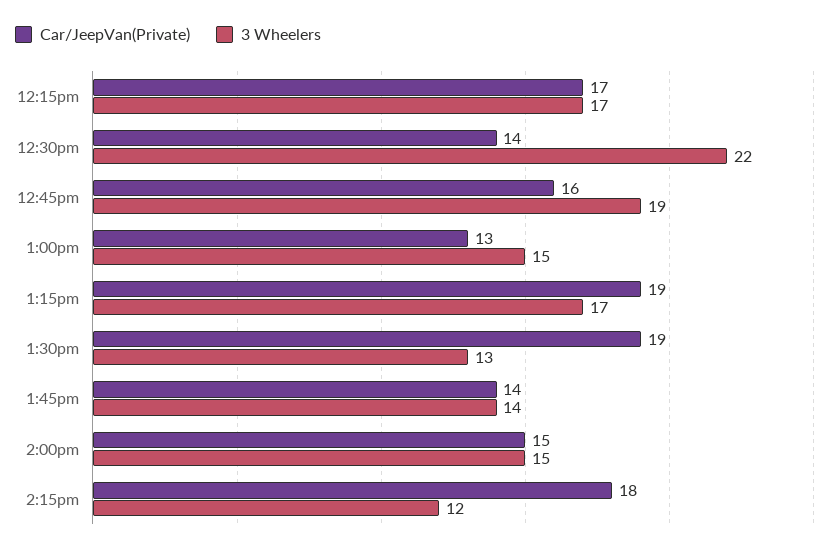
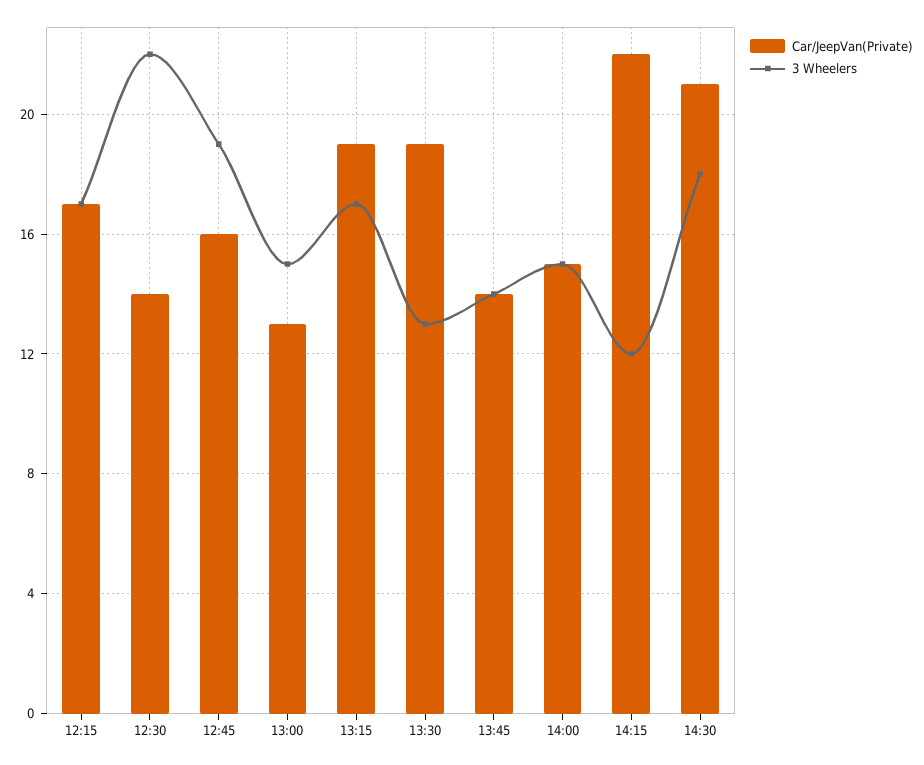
Car/JeepVan(Private), 2:15pm: 18 -> 22
Car/JeepVan(Private), 14:30: none -> 21
3 Wheelers, 14:30: none -> 18

